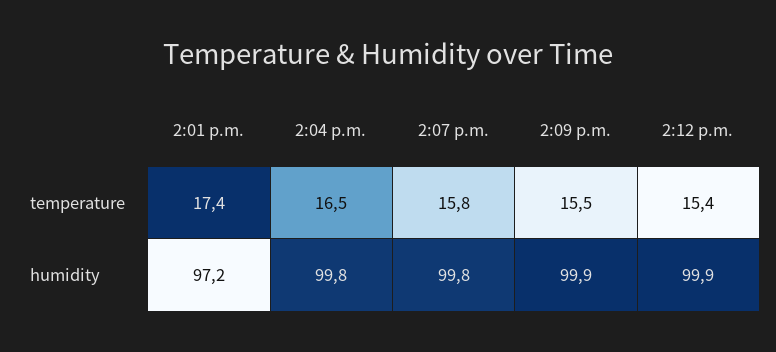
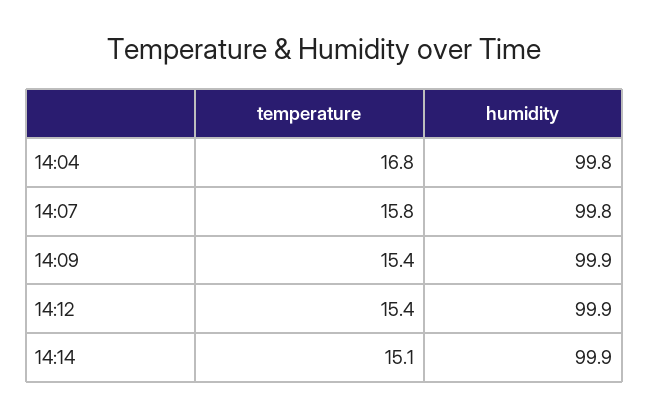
2:01 p.m., temperature: 17.4 -> none
2:04 p.m., temperature: 16.5 -> 16.8
2:09 p.m., temperature: 15.5 -> 15.4
2:01 p.m., humidity: 97.2 -> none
14:14, temperature: none -> 15.1
14:14, humidity: none -> 99.9

